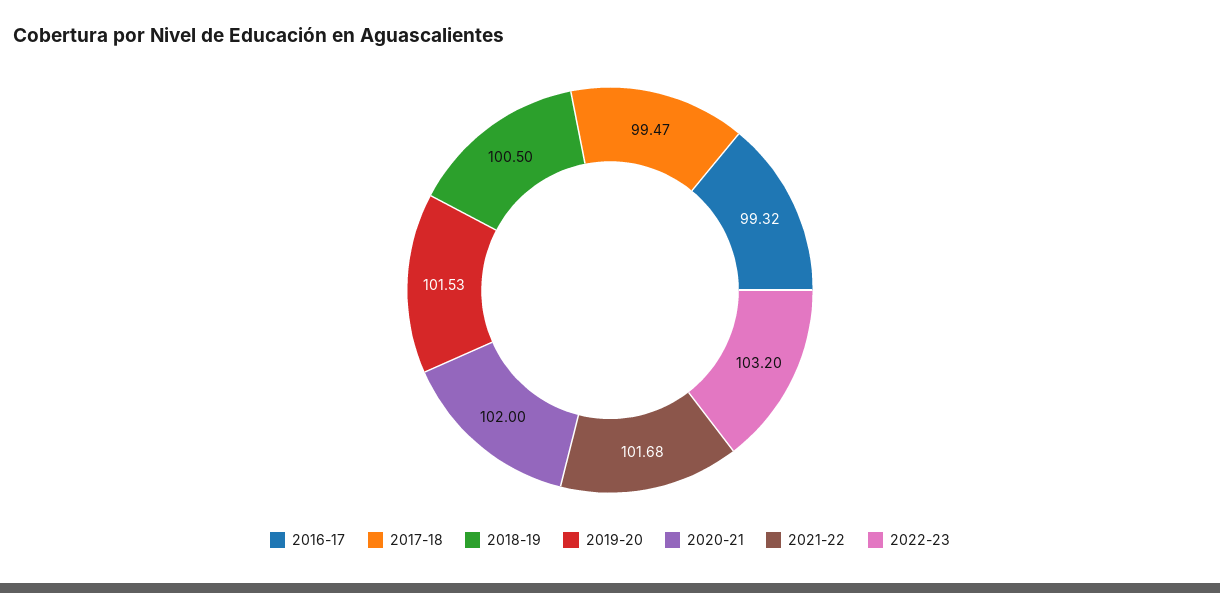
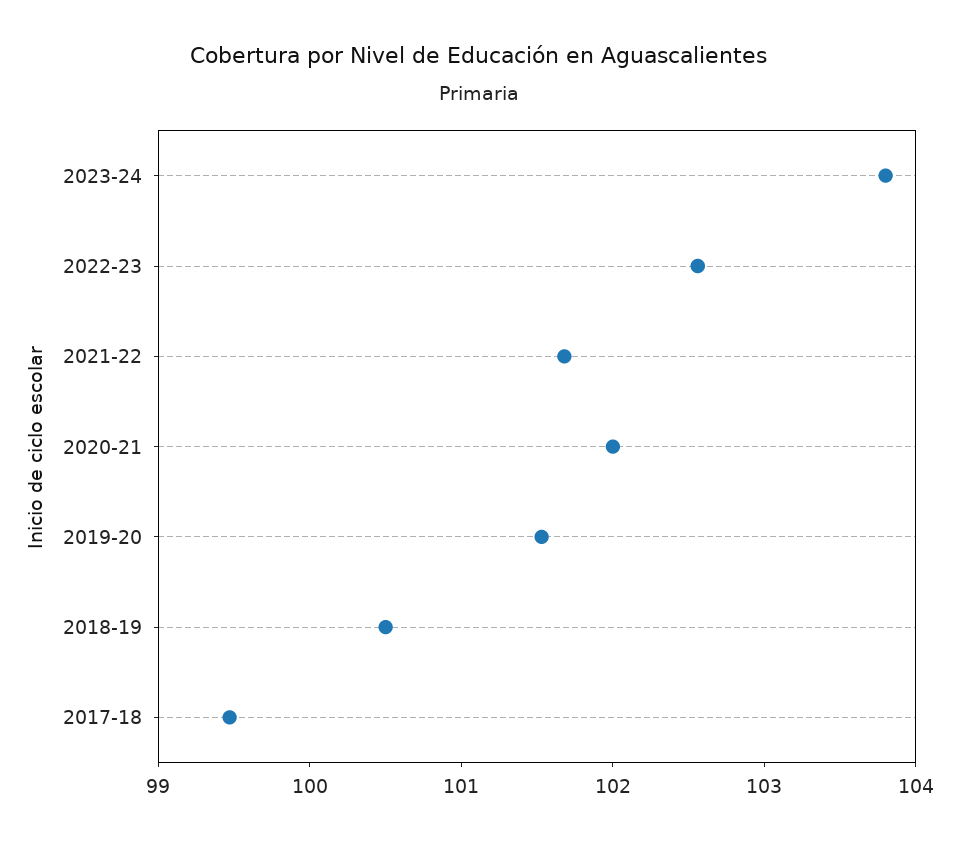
2016-17: 99.32 -> none
2022-23: 103.2 -> 102.6
2023-24: none -> 103.8

